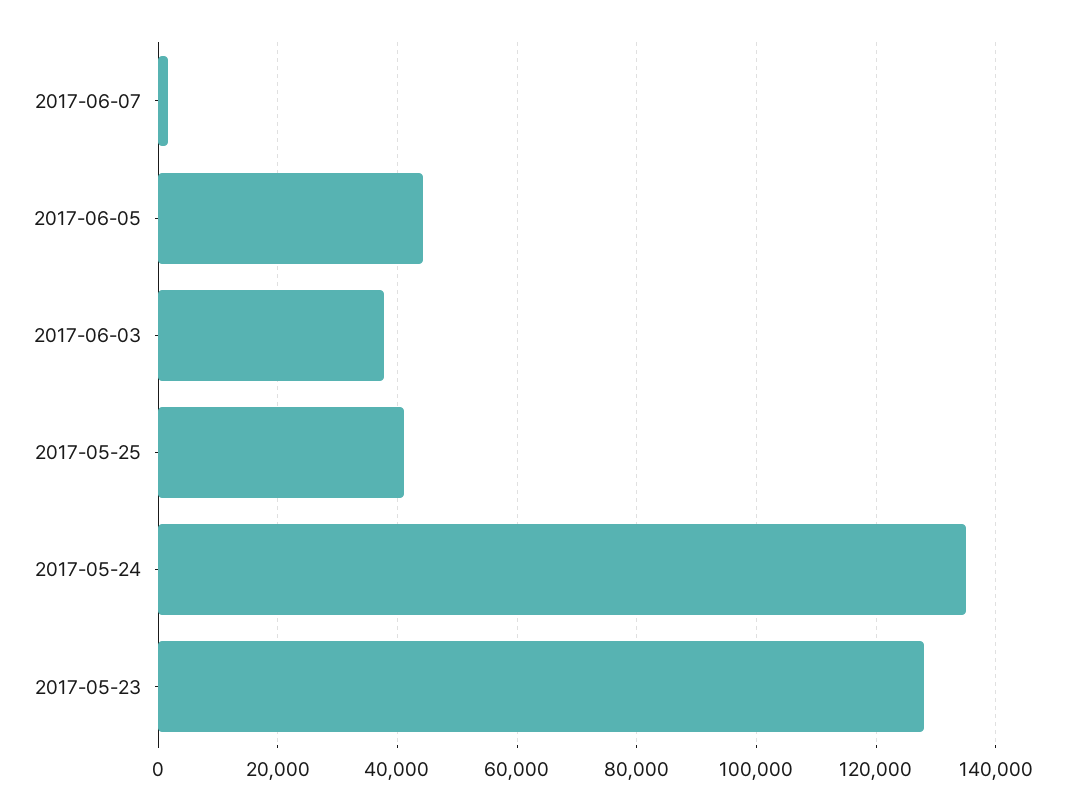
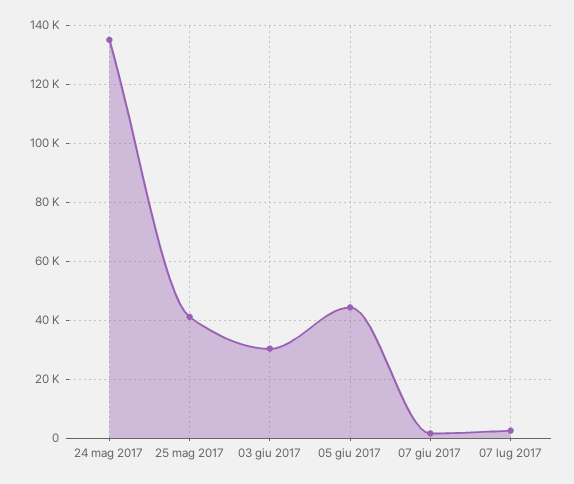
2017-06-03: 38000 -> 30000
2017-05-23: 128000 -> none
07 lug 2017: none -> 2500

